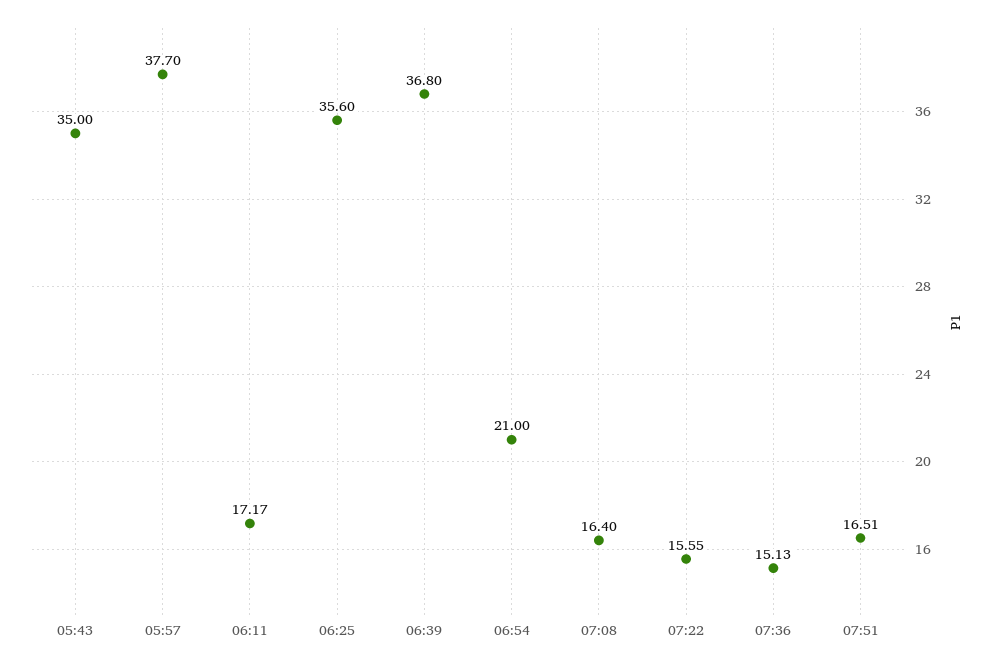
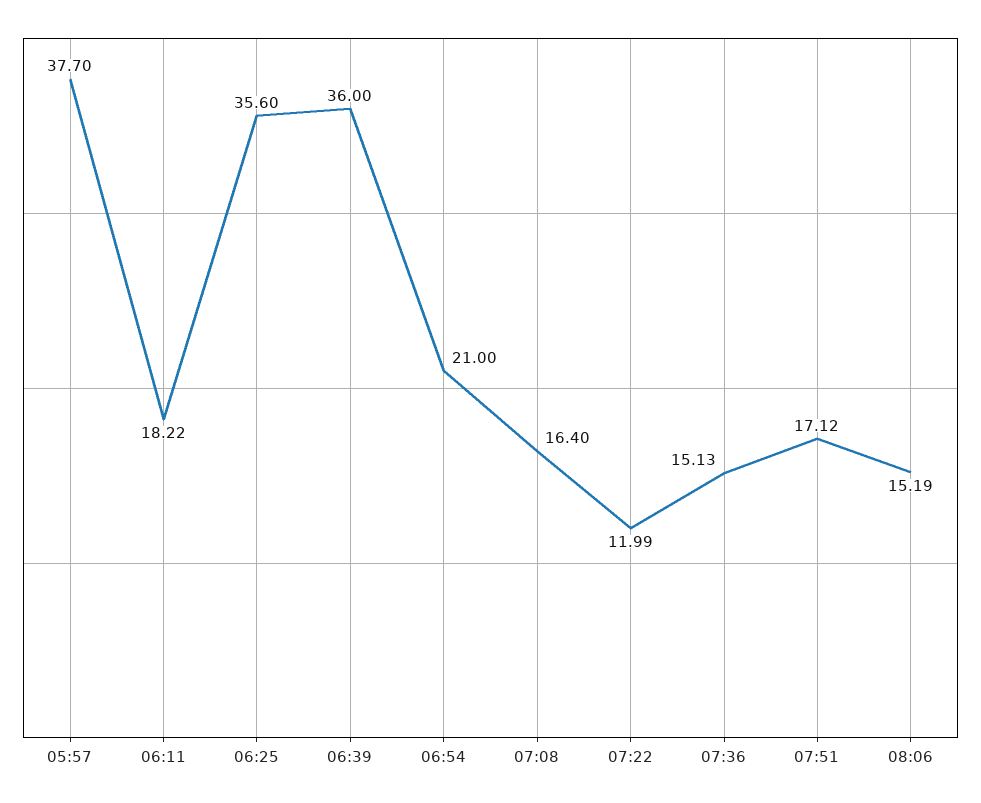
05:43: 35 -> none
06:11: 17.17 -> 18.22
06:39: 36.8 -> 36
07:22: 15.55 -> 11.99
07:51: 16.51 -> 17.12
08:06: none -> 15.19

